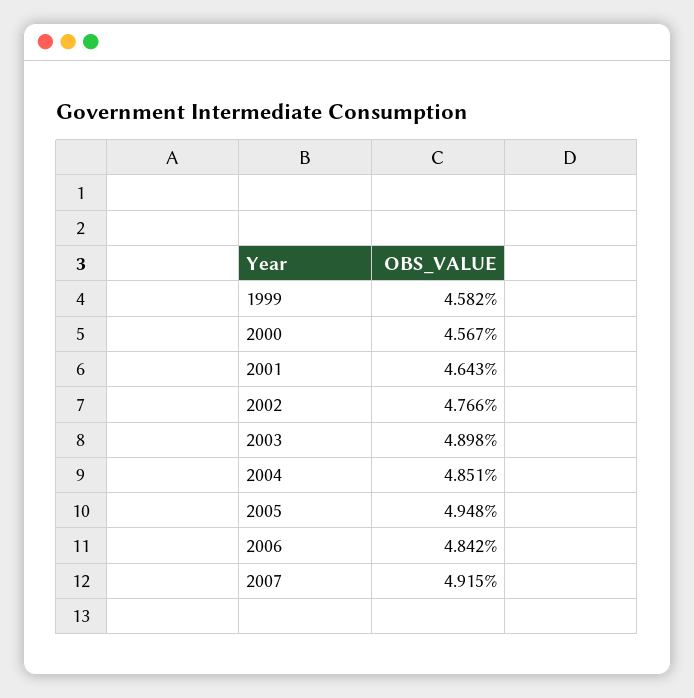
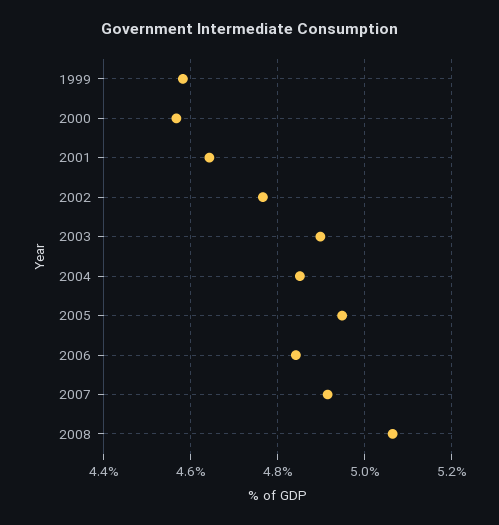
2008: none -> 5.06

